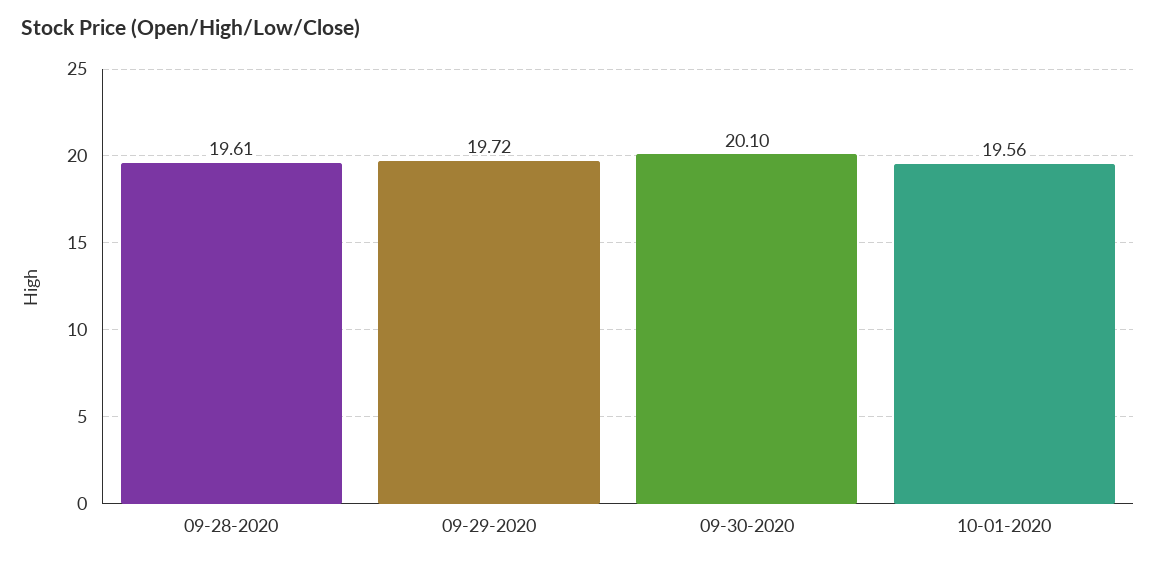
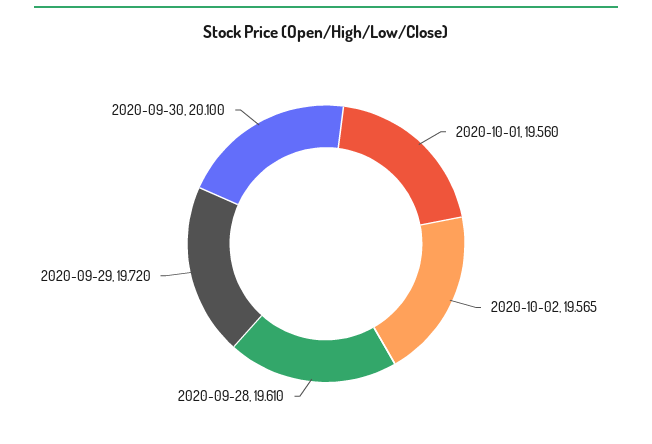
2020-10-02: none -> 19.565

